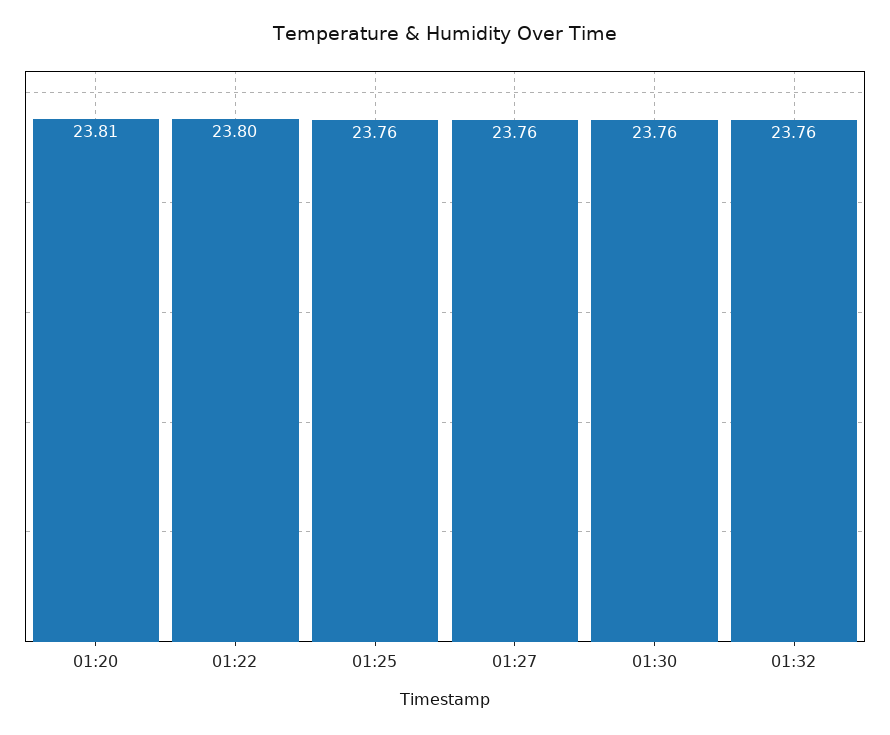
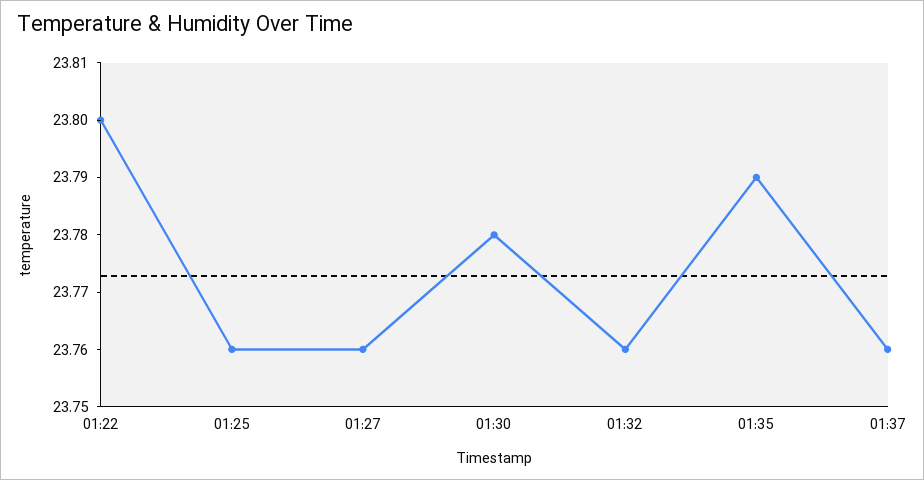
01:20: 23.81 -> none
01:30: 23.76 -> 23.78
01:35: none -> 23.79
01:37: none -> 23.76

